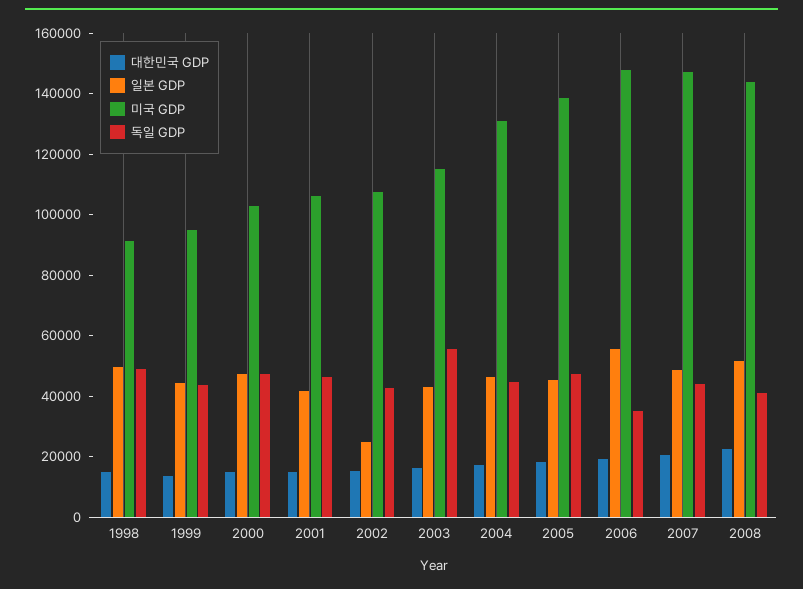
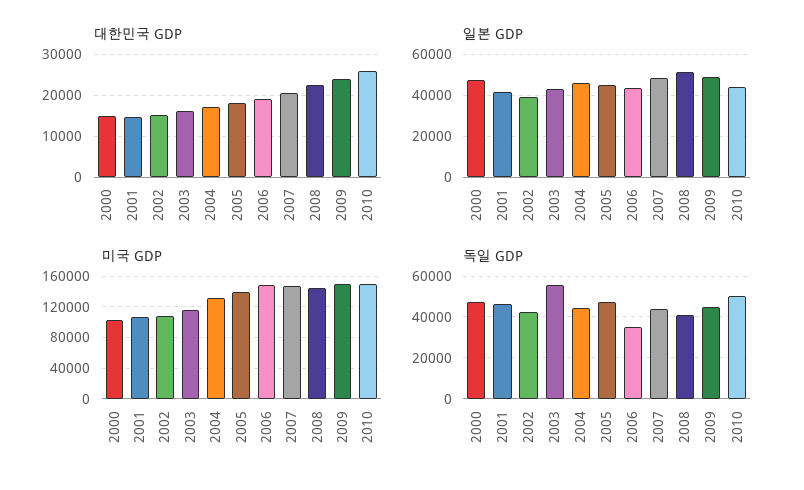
대한민국 GDP, 1998: 15000 -> none
일본 GDP, 1998: 50000 -> none
미국 GDP, 1998: 90000 -> none
독일 GDP, 1998: 50000 -> none
대한민국 GDP, 1999: 15000 -> none
일본 GDP, 1999: 45000 -> none
미국 GDP, 1999: 95000 -> none
독일 GDP, 1999: 45000 -> none
일본 GDP, 2002: 25000 -> 40000
일본 GDP, 2006: 55000 -> 45000
대한민국 GDP, 2009: none -> 24000
대한민국 GDP, 2010: none -> 26000
일본 GDP, 2009: none -> 50000
일본 GDP, 2010: none -> 45000
미국 GDP, 2009: none -> 150000
미국 GDP, 2010: none -> 150000
독일 GDP, 2009: none -> 45000
독일 GDP, 2010: none -> 50000

